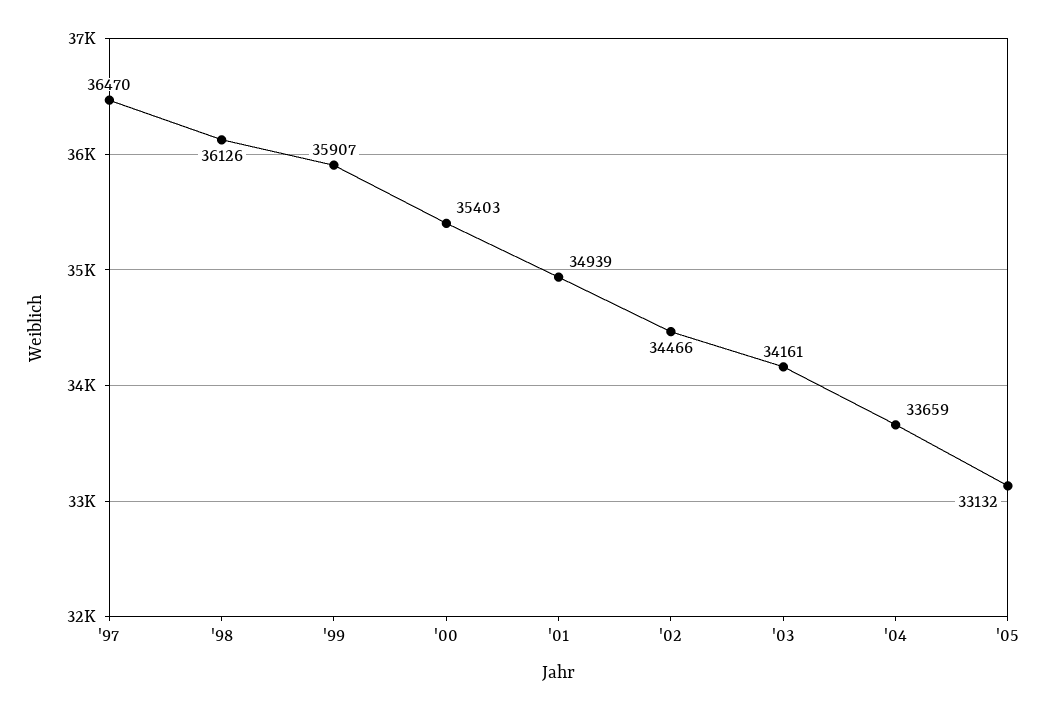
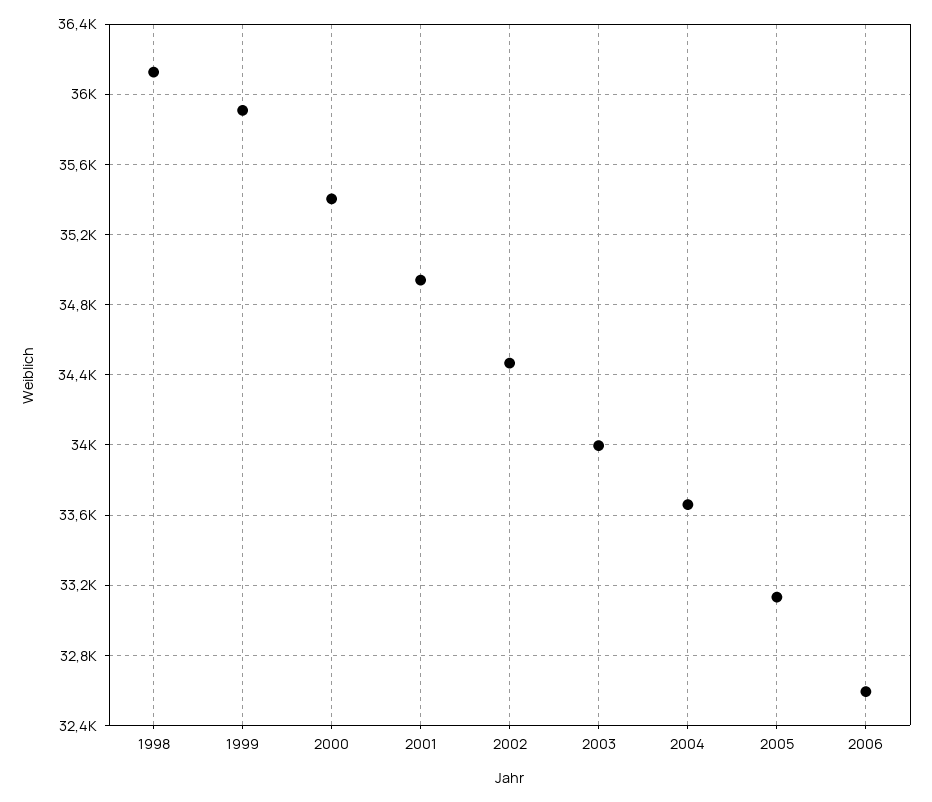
'97: 36470 -> none
'03: 34161 -> 34000
2006: none -> 32600

